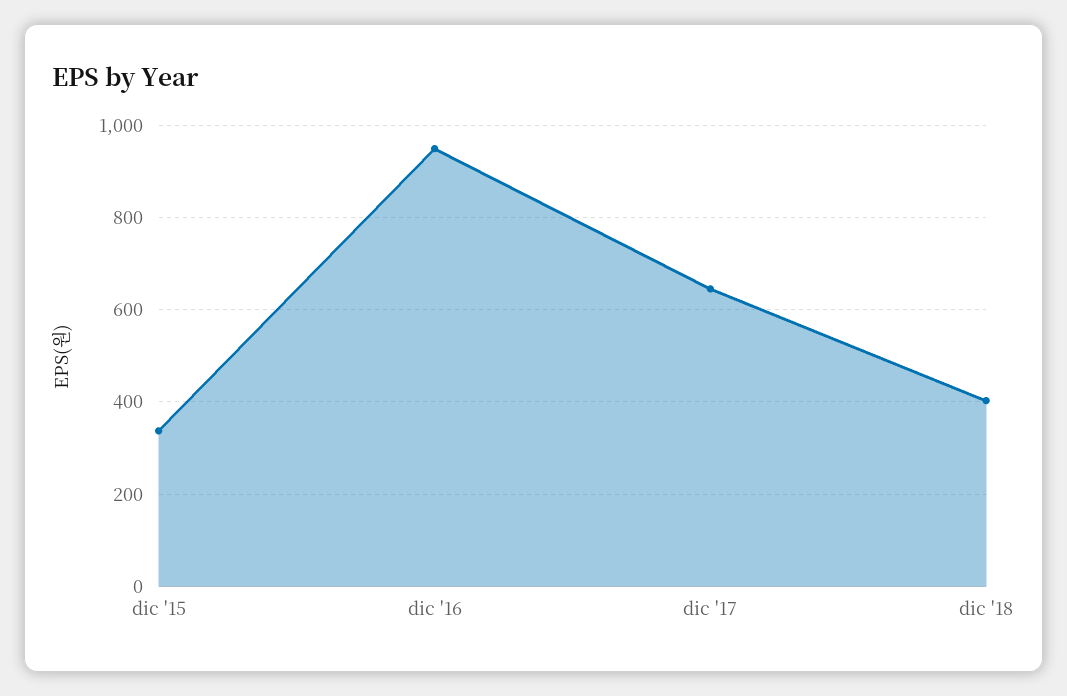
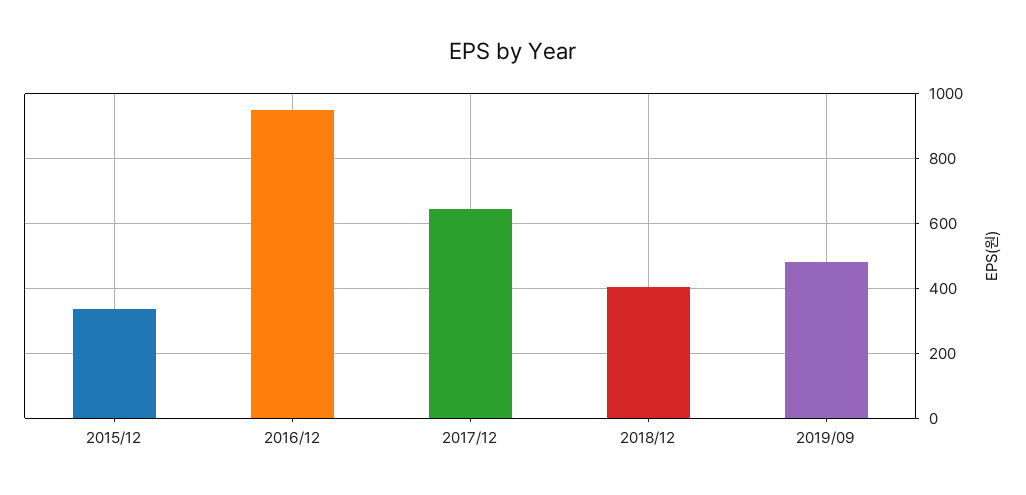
2019/09: none -> 480

